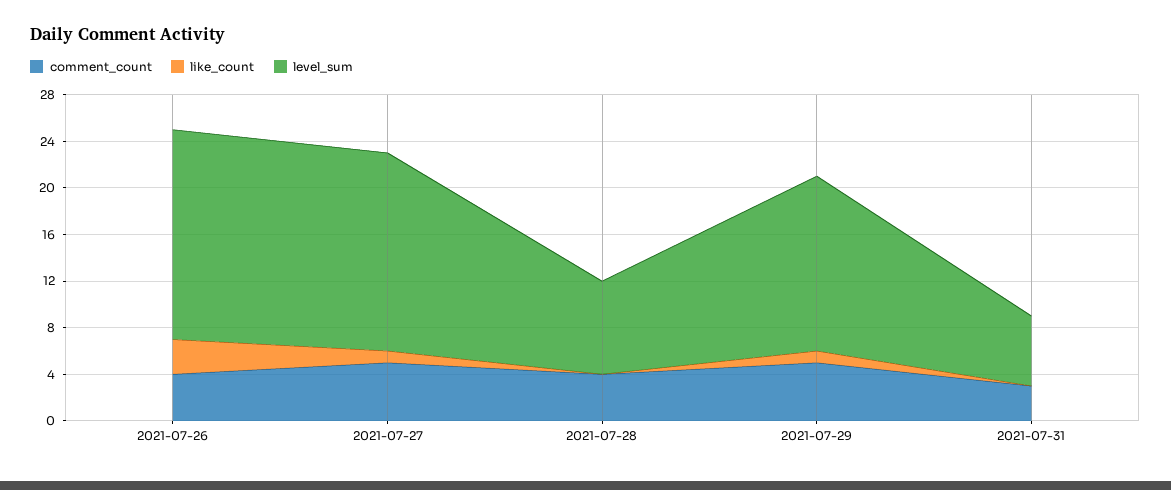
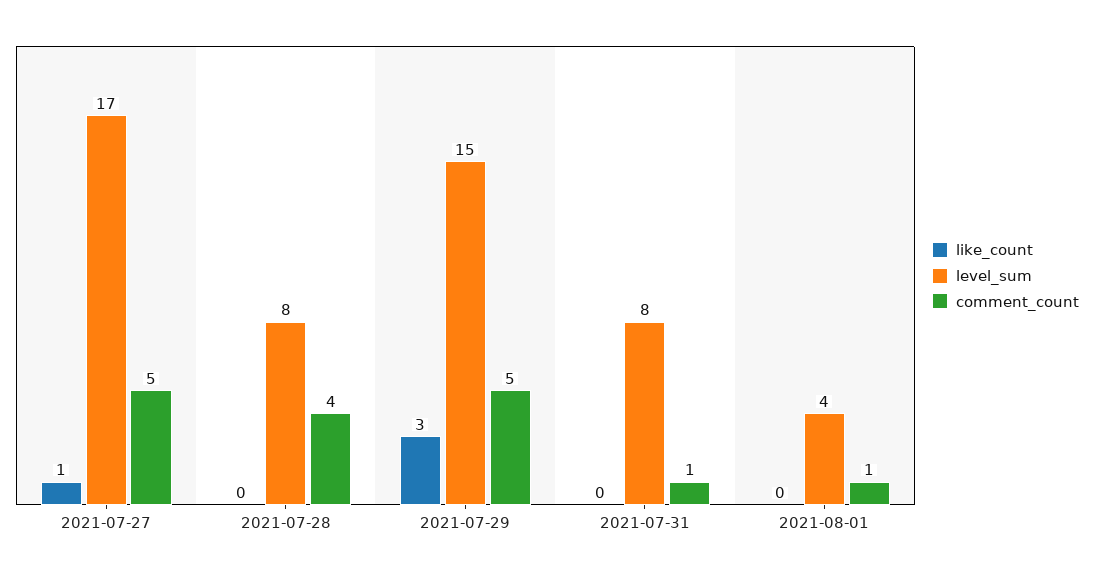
comment_count, 2021-07-26: 4 -> none
like_count, 2021-07-26: 3 -> none
level_sum, 2021-07-26: 18 -> none
like_count, 2021-07-29: 1 -> 3
comment_count, 2021-07-31: 3 -> 1
level_sum, 2021-07-31: 6 -> 8
like_count, 2021-08-01: none -> 0
level_sum, 2021-08-01: none -> 4
comment_count, 2021-08-01: none -> 1

